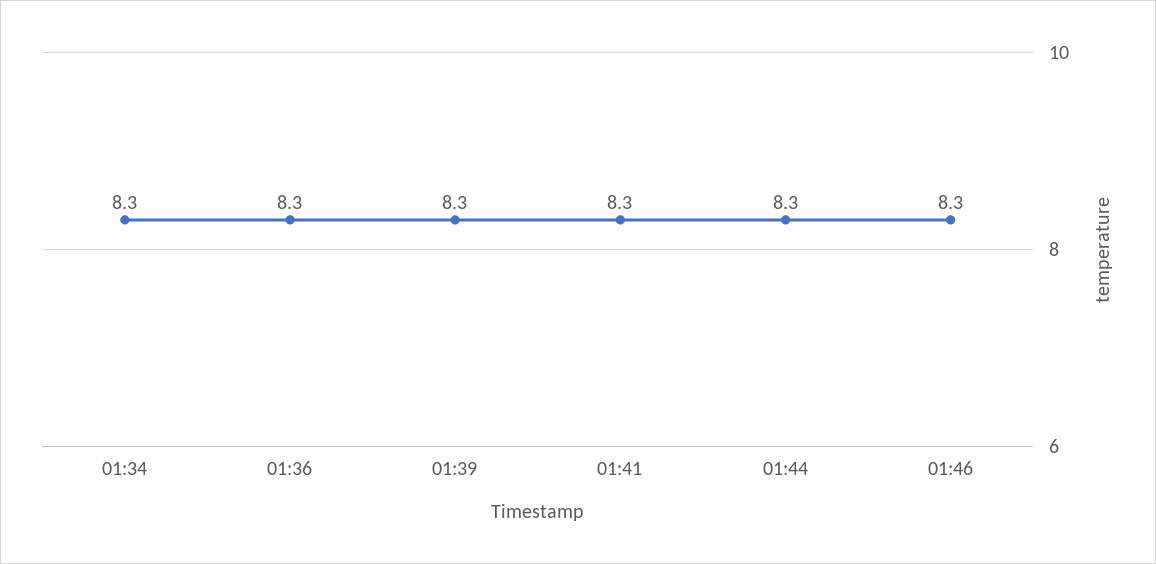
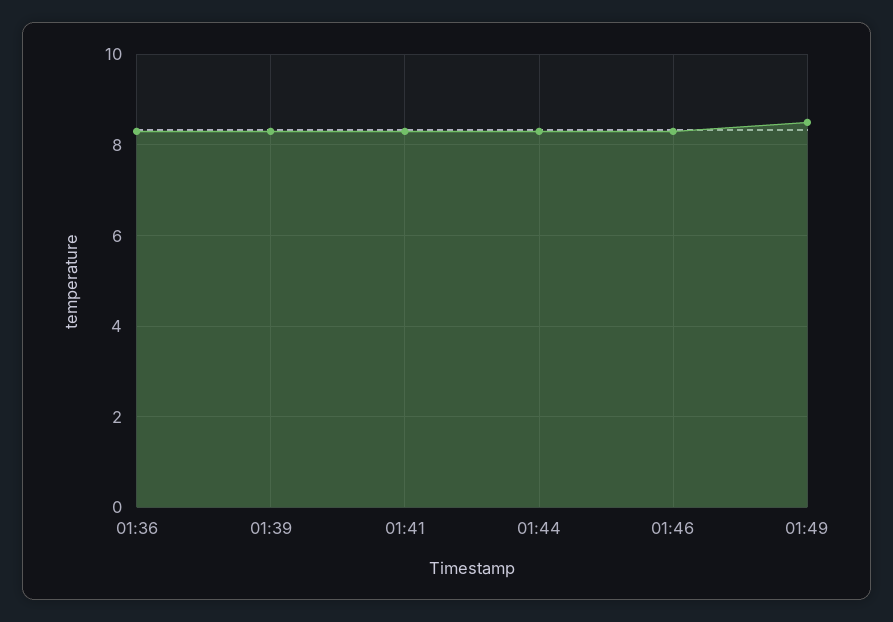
01:34: 8.3 -> none
01:49: none -> 8.5

